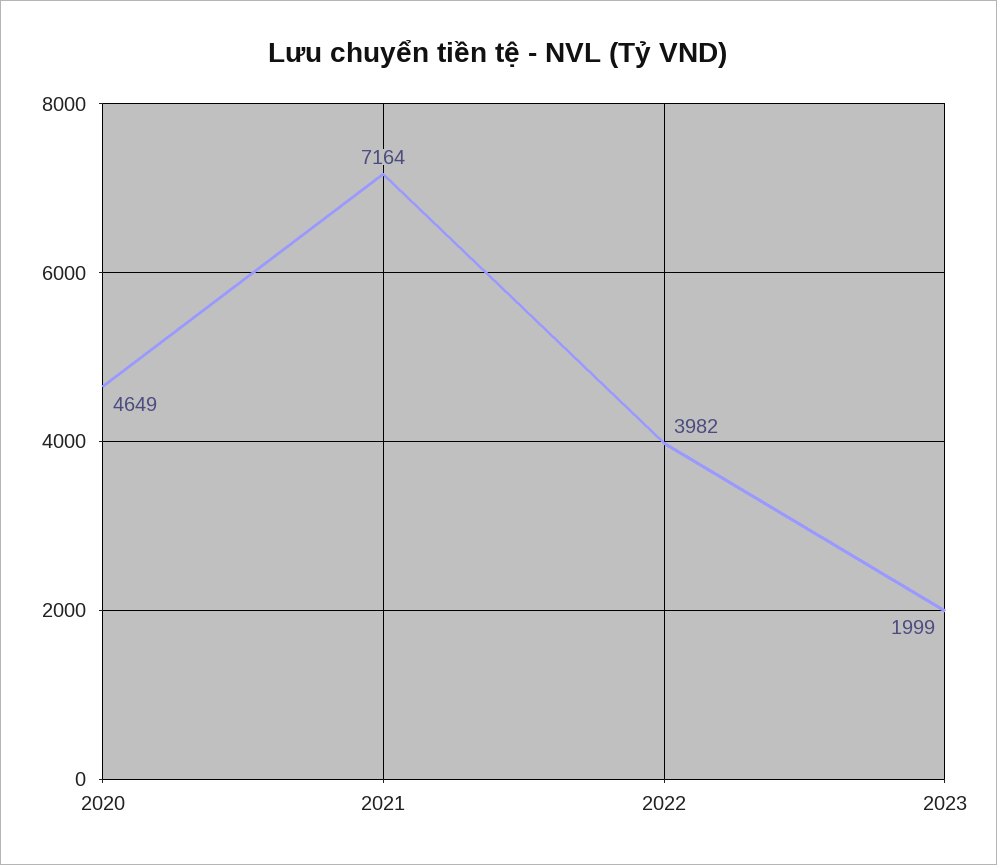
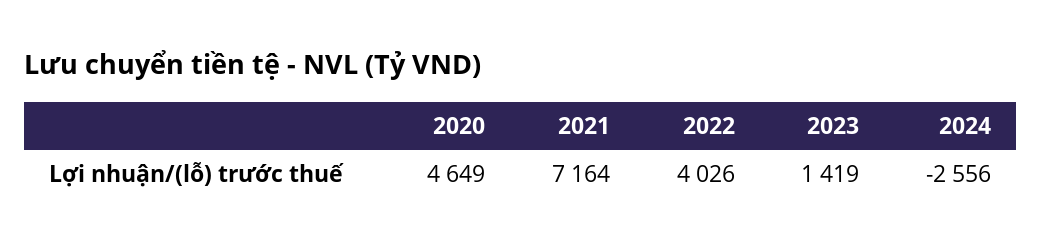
2022: 3982 -> 4026
2023: 1999 -> 1419
2024: none -> -2556

